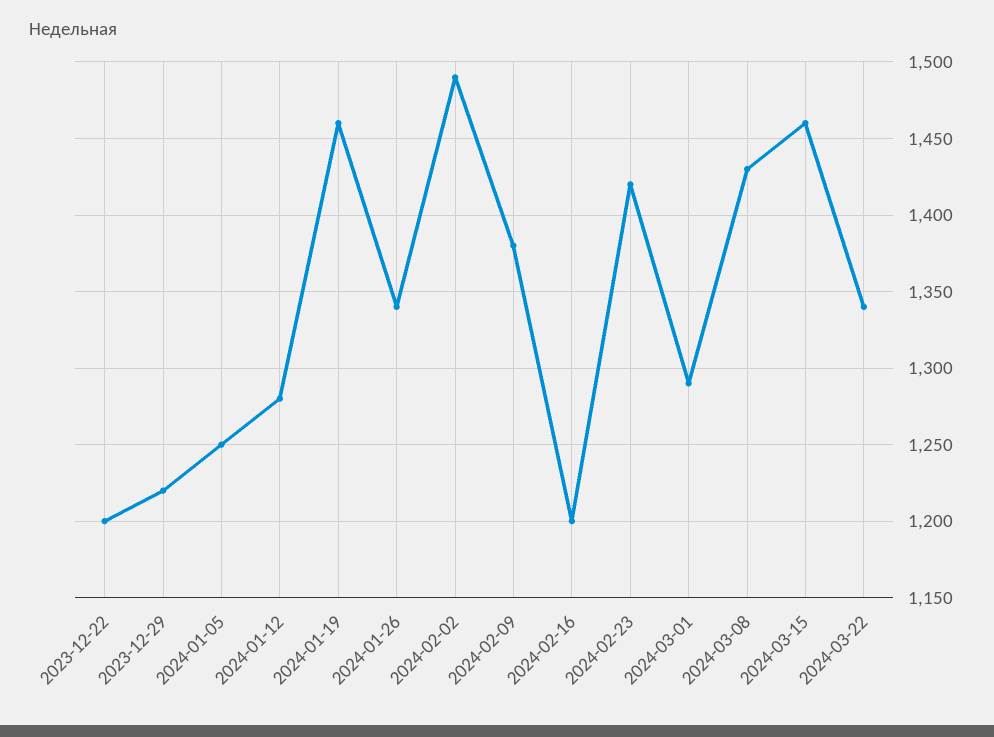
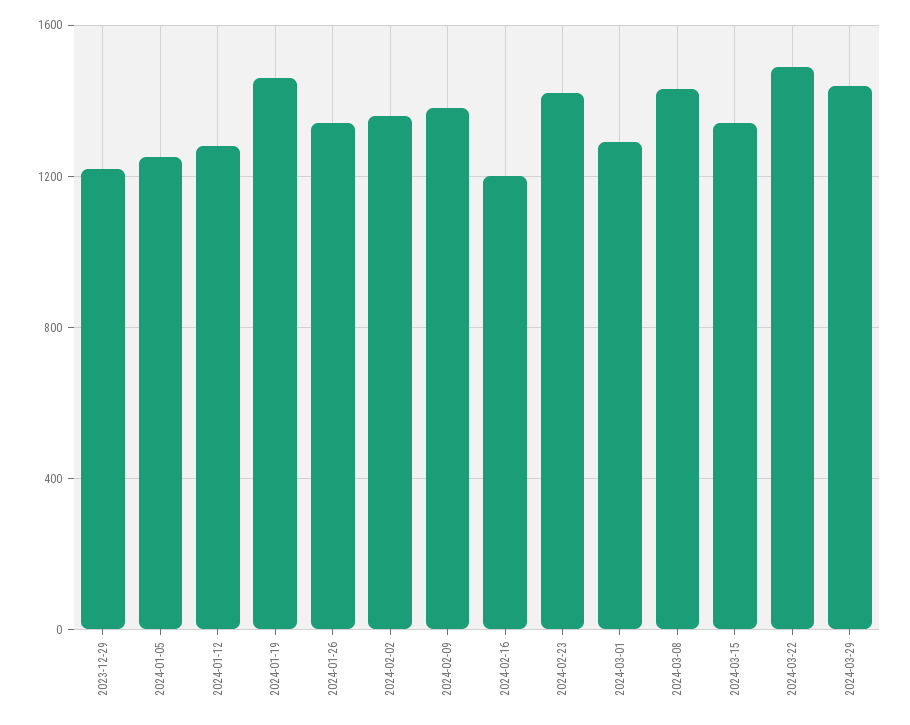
2023-12-22: 1200 -> none
2024-02-02: 1490 -> 1350
2024-03-15: 1460 -> 1350
2024-03-22: 1340 -> 1500
2024-03-29: none -> 1450

